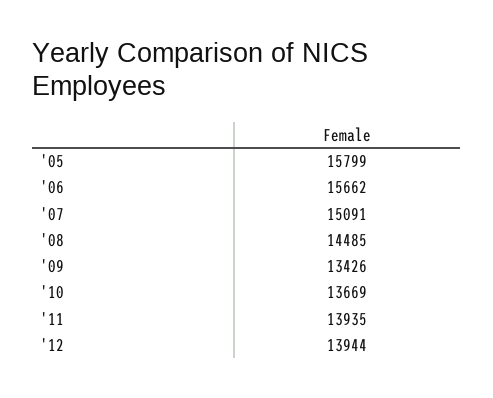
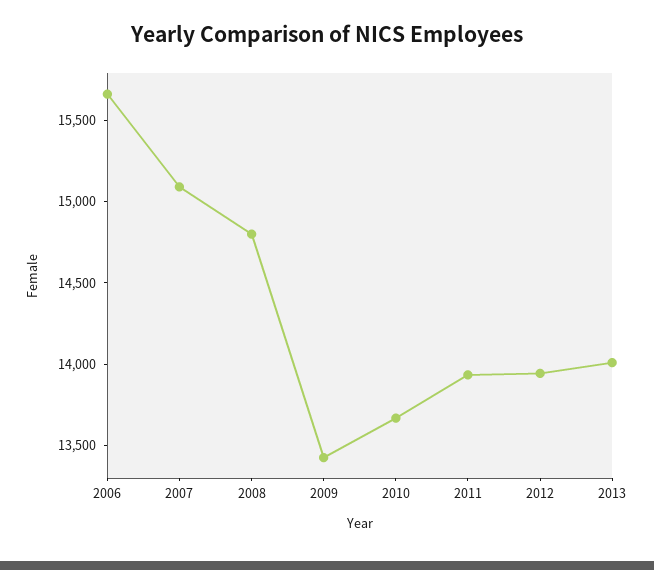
'05: 15799 -> none
'08: 14485 -> 14800
2013: none -> 14000

